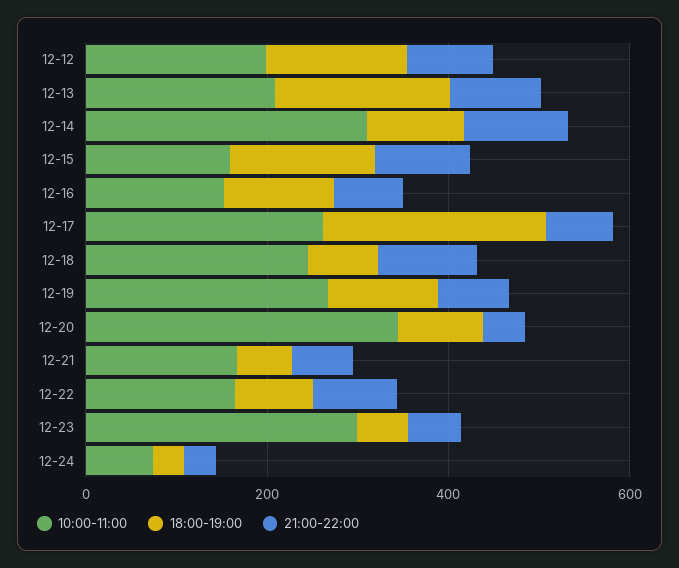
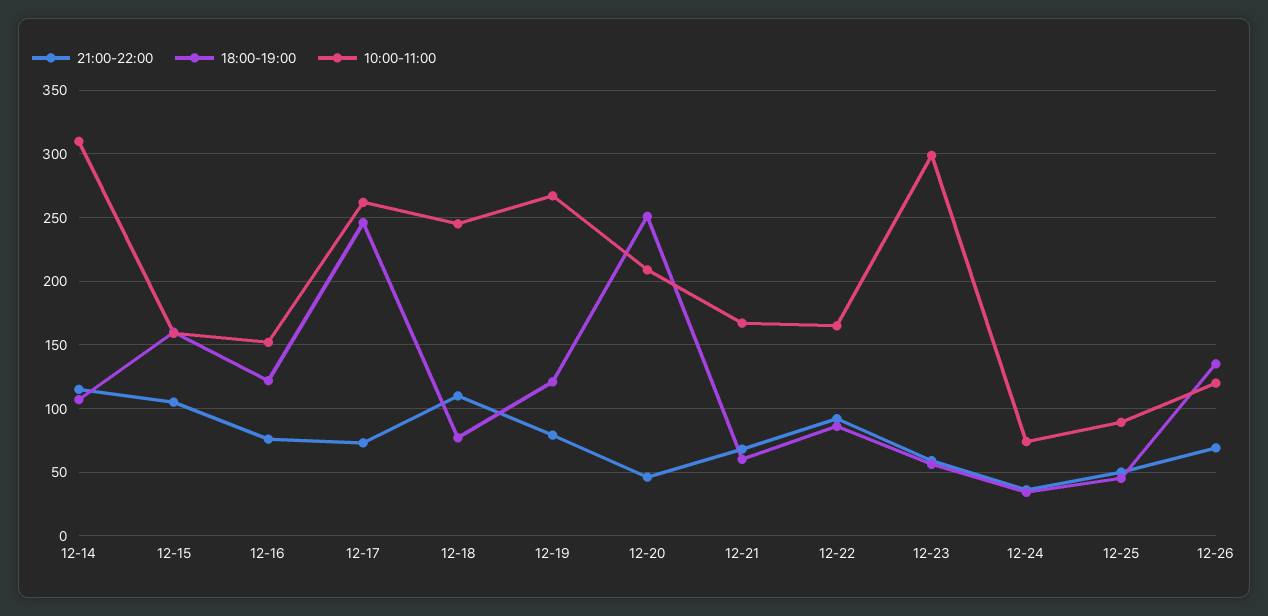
10:00-11:00, 12-12: 200 -> none
18:00-19:00, 12-12: 150 -> none
21:00-22:00, 12-12: 100 -> none
10:00-11:00, 12-13: 200 -> none
18:00-19:00, 12-13: 200 -> none
21:00-22:00, 12-13: 100 -> none
10:00-11:00, 12-20: 350 -> 210
18:00-19:00, 12-20: 100 -> 250
21:00-22:00, 12-25: none -> 50
18:00-19:00, 12-25: none -> 45
10:00-11:00, 12-25: none -> 90
21:00-22:00, 12-26: none -> 70
18:00-19:00, 12-26: none -> 135
10:00-11:00, 12-26: none -> 120

